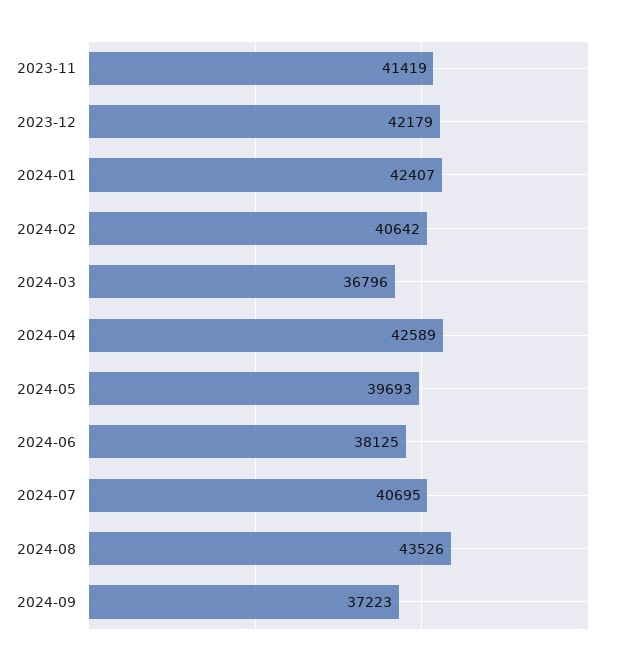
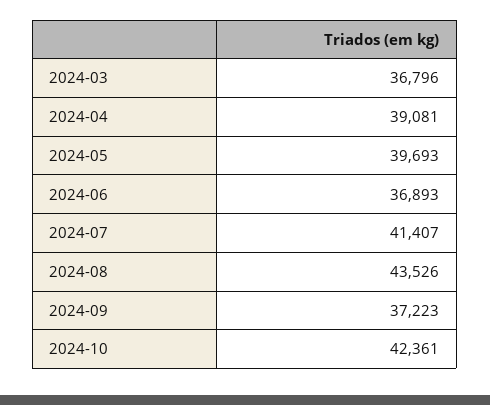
2023-11: 41419 -> none
2023-12: 42179 -> none
2024-01: 42407 -> none
2024-02: 40642 -> none
2024-04: 42589 -> 39081
2024-06: 38125 -> 36893
2024-07: 40695 -> 41407
2024-10: none -> 42361

